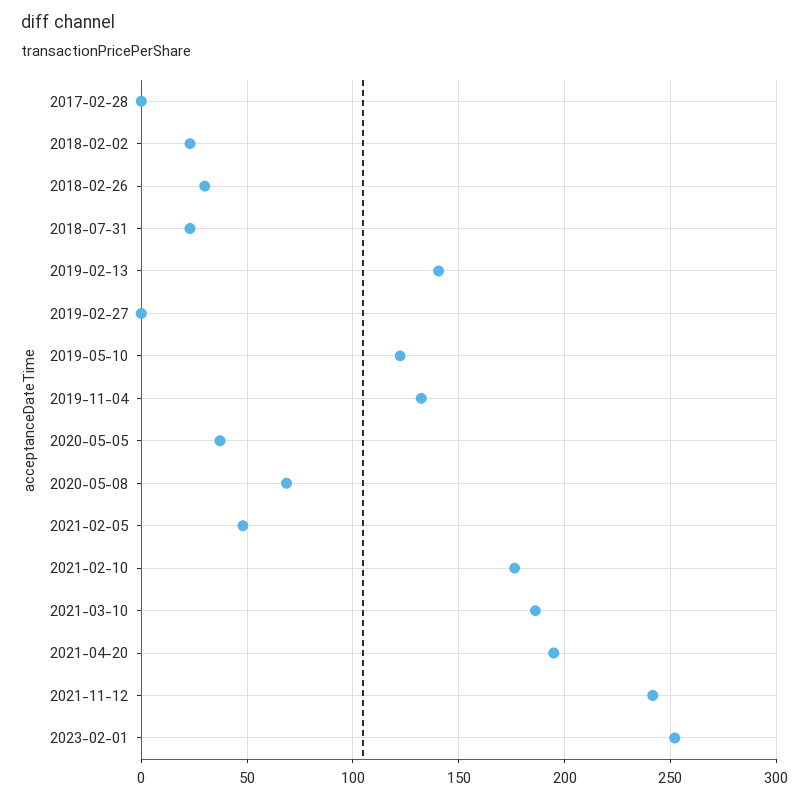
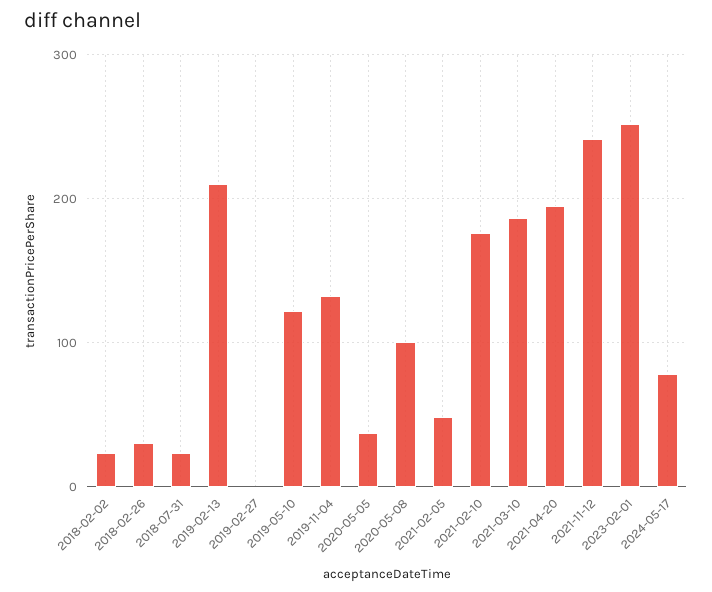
2017-02-28: 0 -> none
2019-02-13: 140 -> 210
2020-05-08: 70 -> 100
2024-05-17: none -> 80

